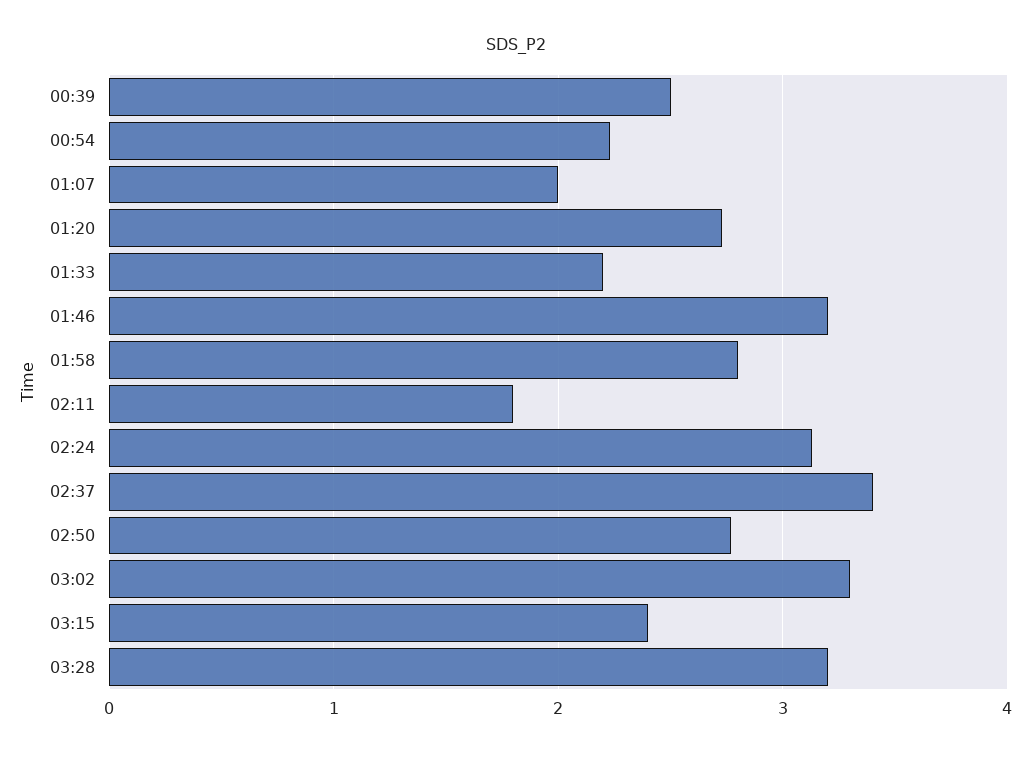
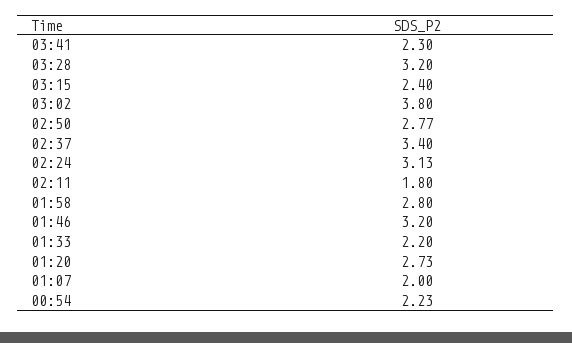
00:39: 2.5 -> none
03:02: 3.3 -> 3.8
03:41: none -> 2.3

